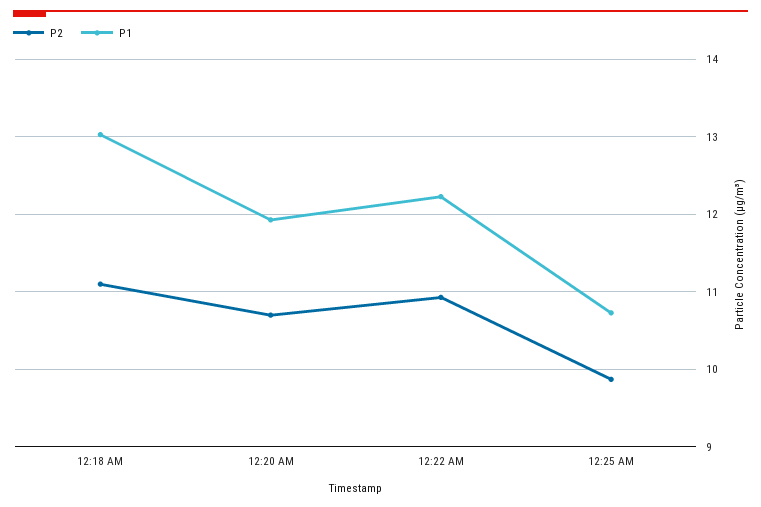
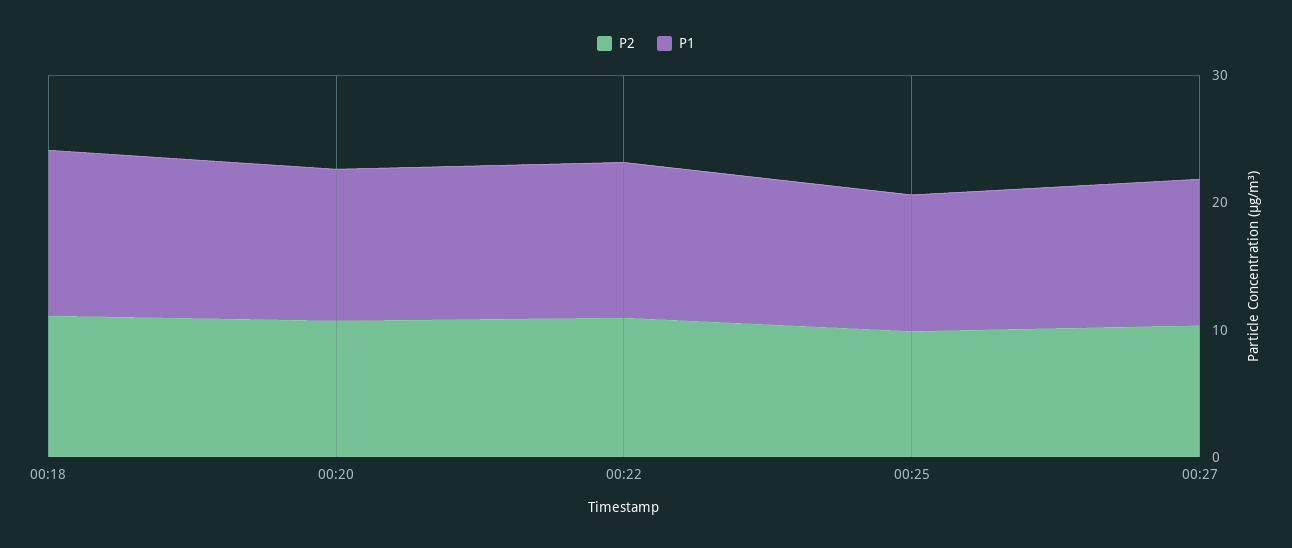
P2, 00:27: none -> 10
P1, 00:27: none -> 12

